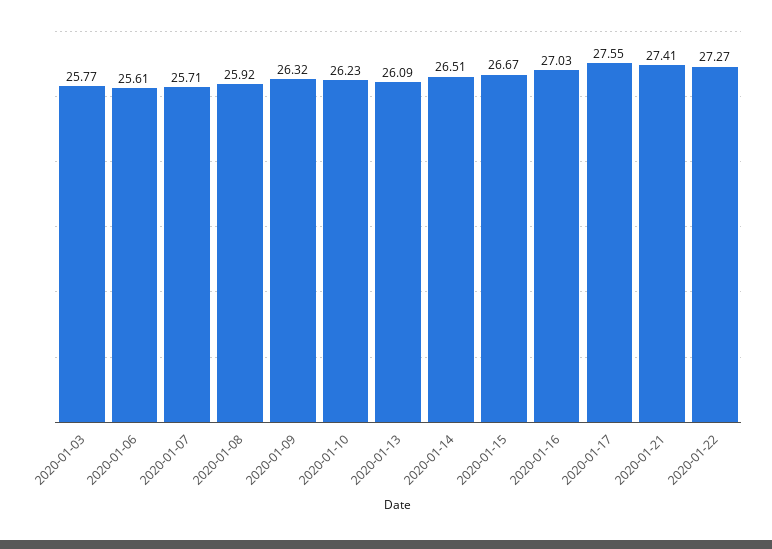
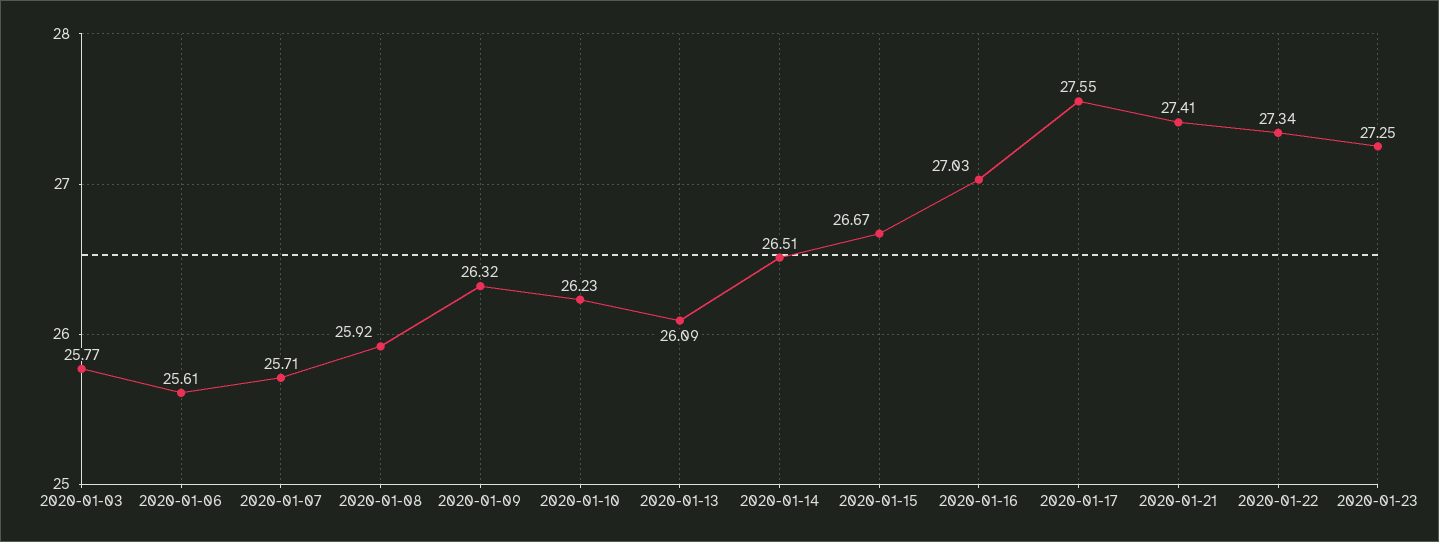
2020-01-22: 27.27 -> 27.34
2020-01-23: none -> 27.25

